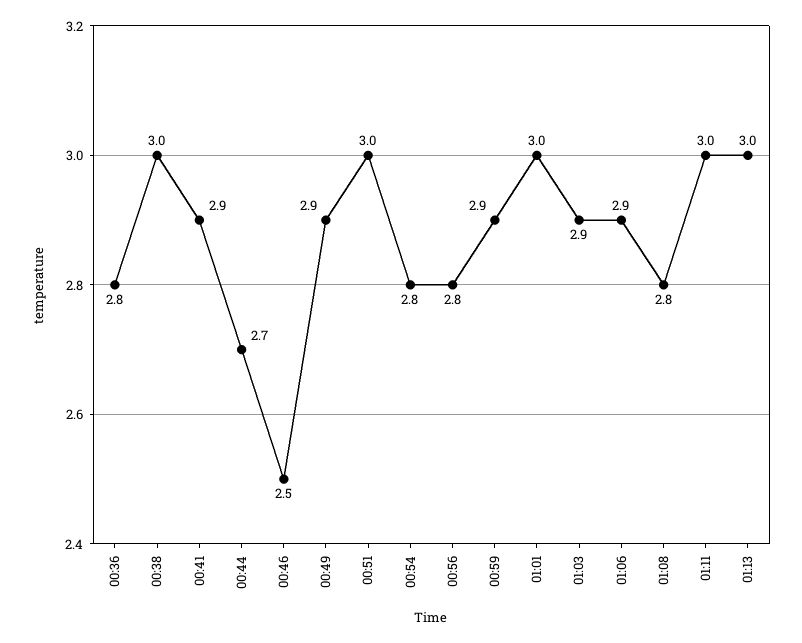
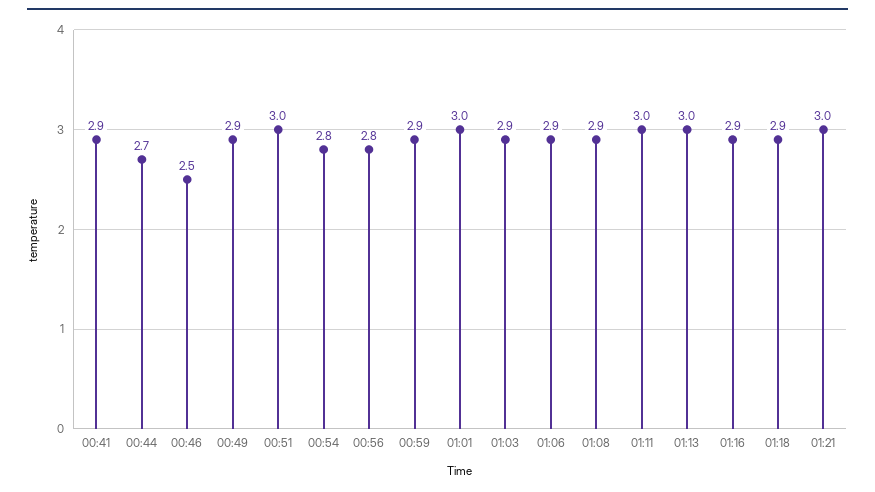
00:36: 2.8 -> none
00:38: 3 -> none
01:08: 2.8 -> 2.9
01:16: none -> 2.9
01:18: none -> 2.9
01:21: none -> 3

